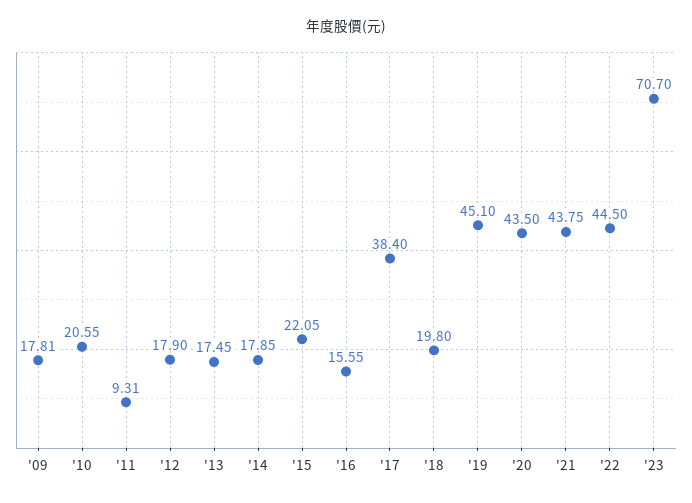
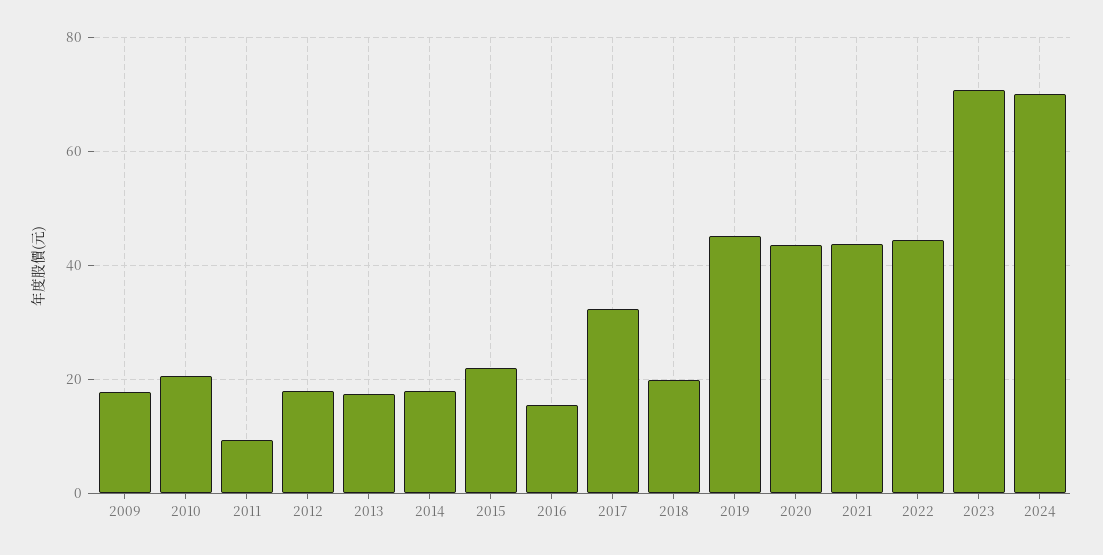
'17: 38.4 -> 32
2024: none -> 70

